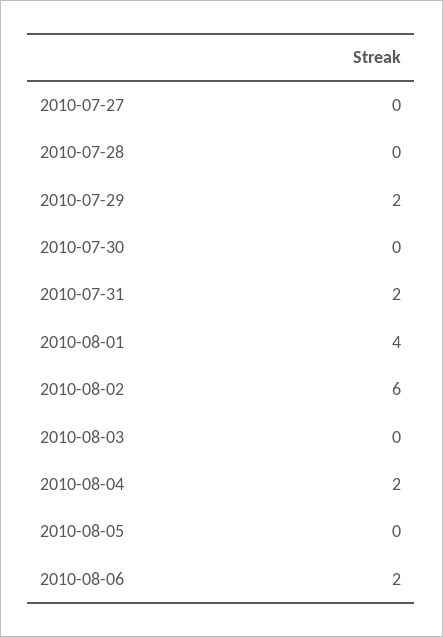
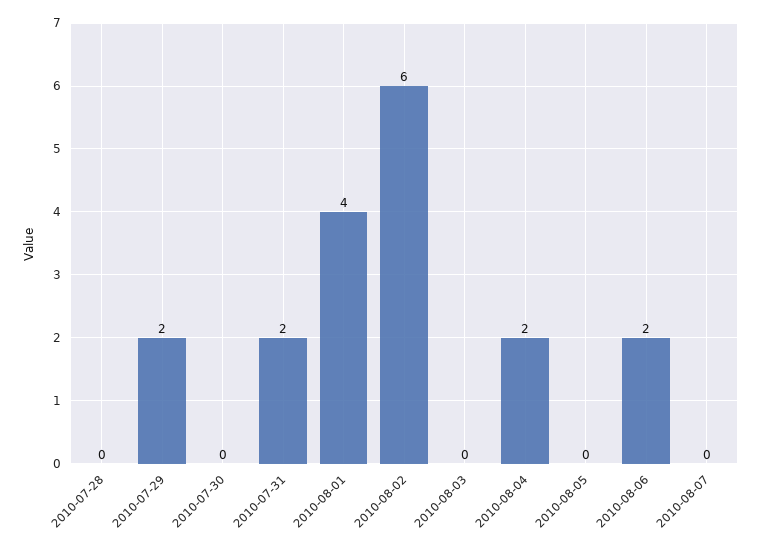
2010-07-27: 0 -> none
2010-08-07: none -> 0

